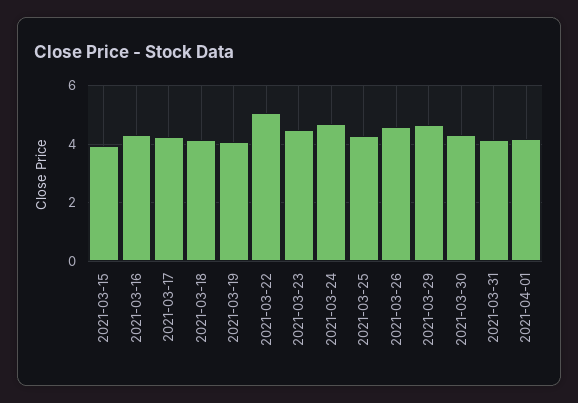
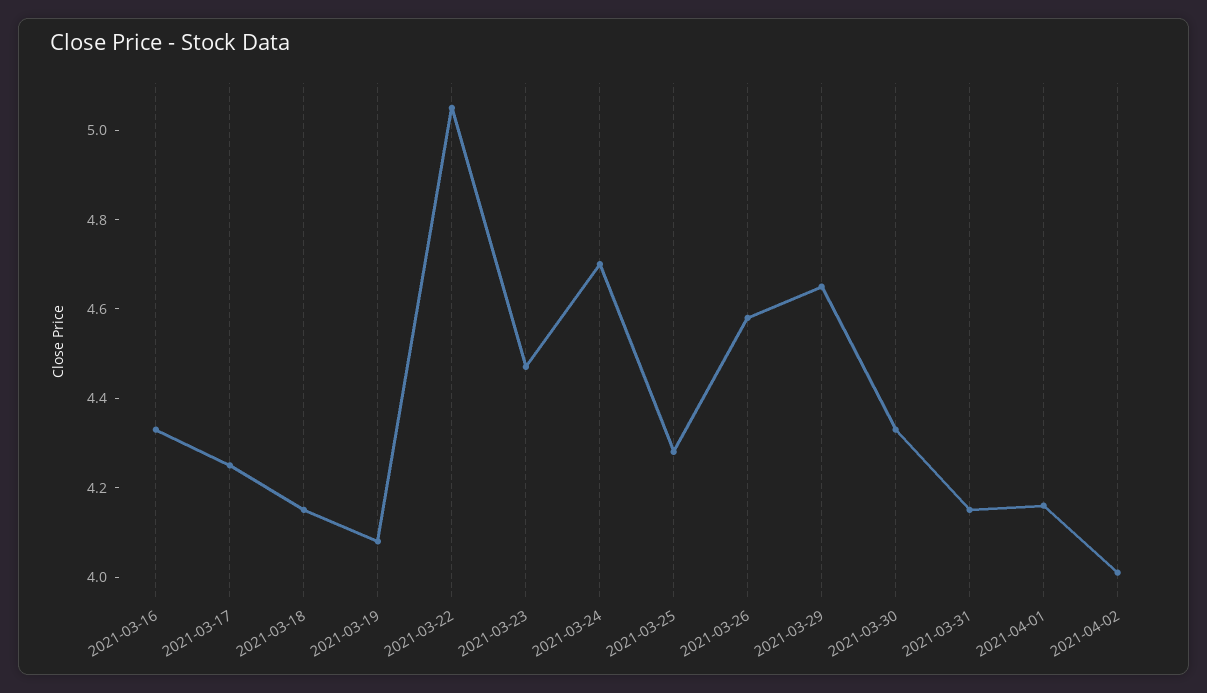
2021-03-15: 4 -> none
2021-04-02: none -> 4

